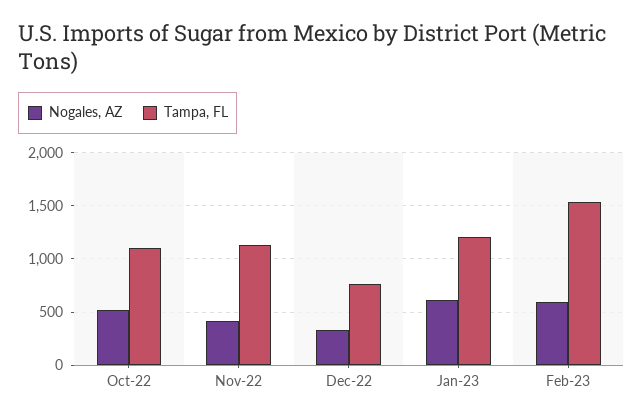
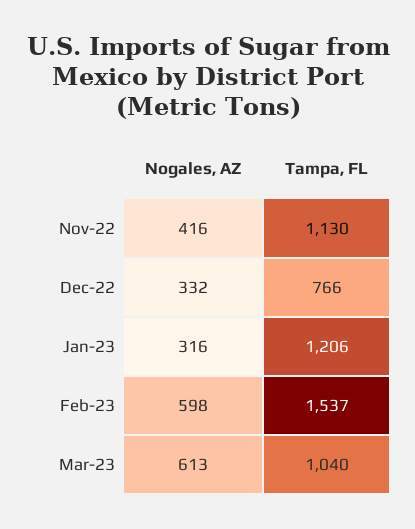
Nogales, AZ, Oct-22: 500 -> none
Tampa, FL, Oct-22: 1100 -> none
Nogales, AZ, Jan-23: 600 -> 316
Nogales, AZ, Mar-23: none -> 613
Tampa, FL, Mar-23: none -> 1040

